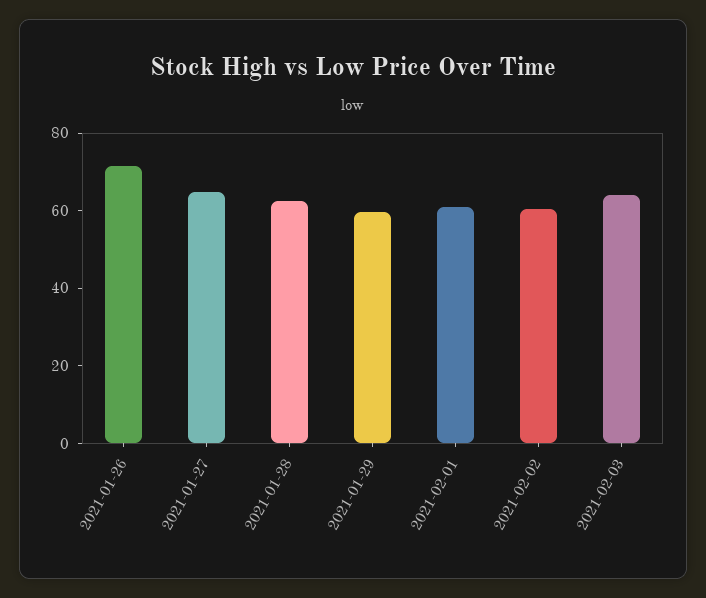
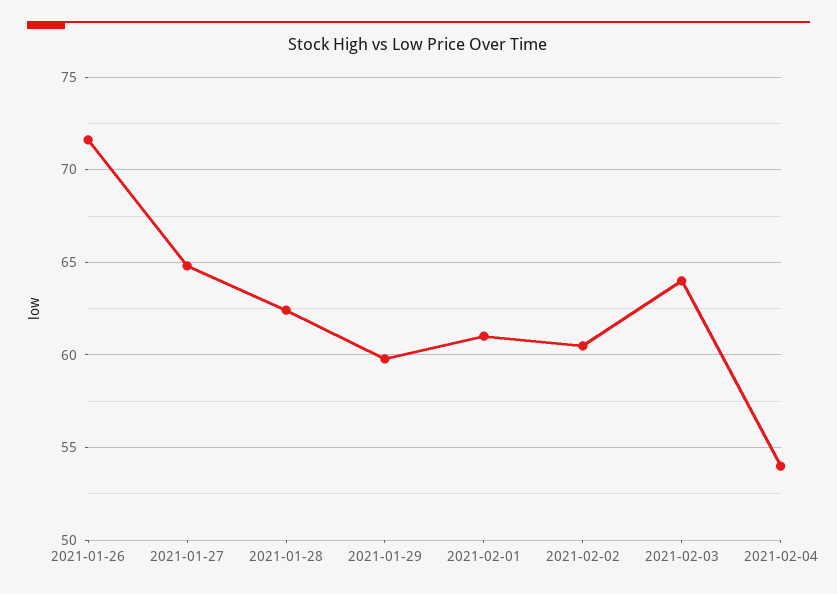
2021-02-04: none -> 54

